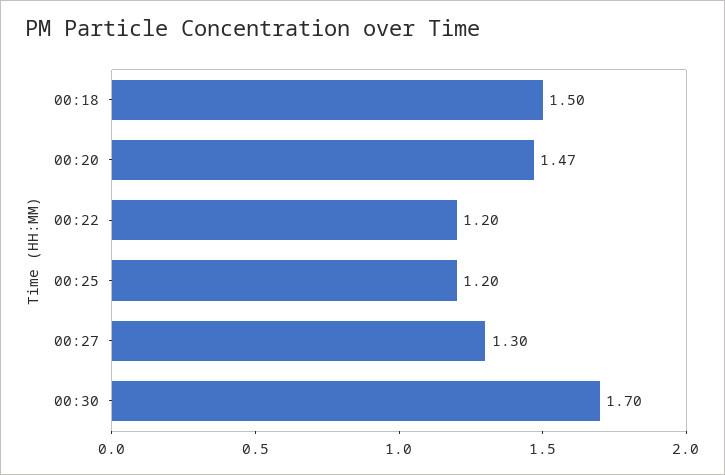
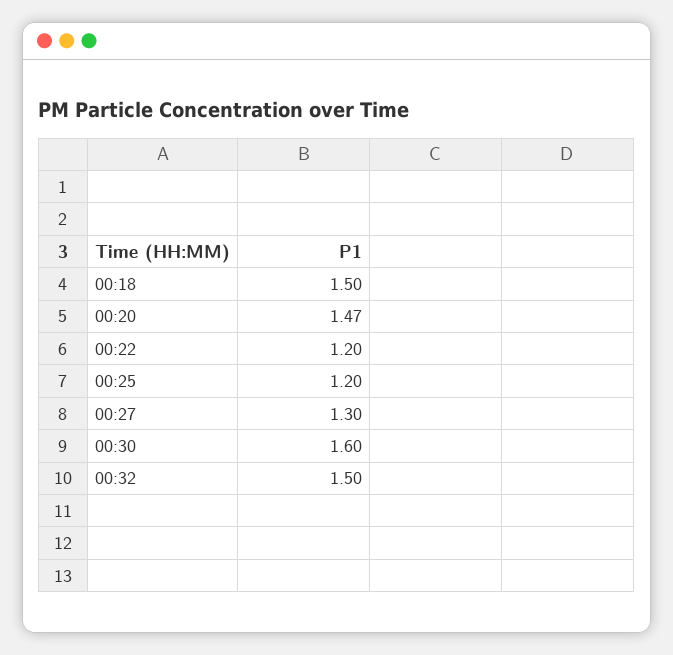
00:30: 1.7 -> 1.6
00:32: none -> 1.5

